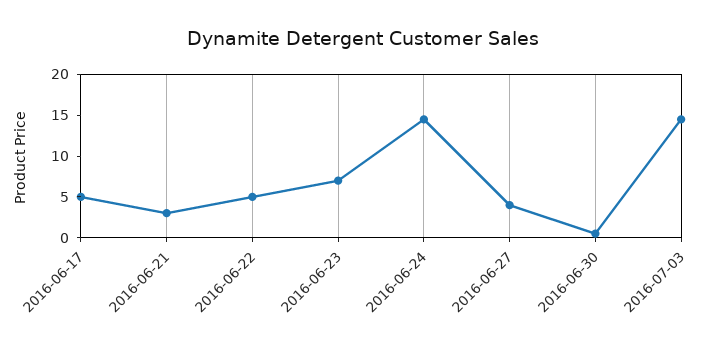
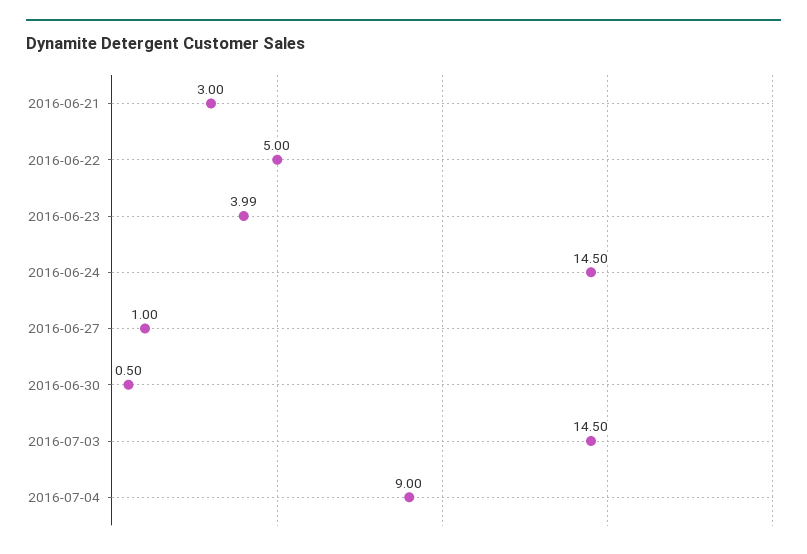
2016-06-17: 5 -> none
2016-06-23: 7 -> 3.99
2016-06-27: 4 -> 1
2016-07-04: none -> 9

